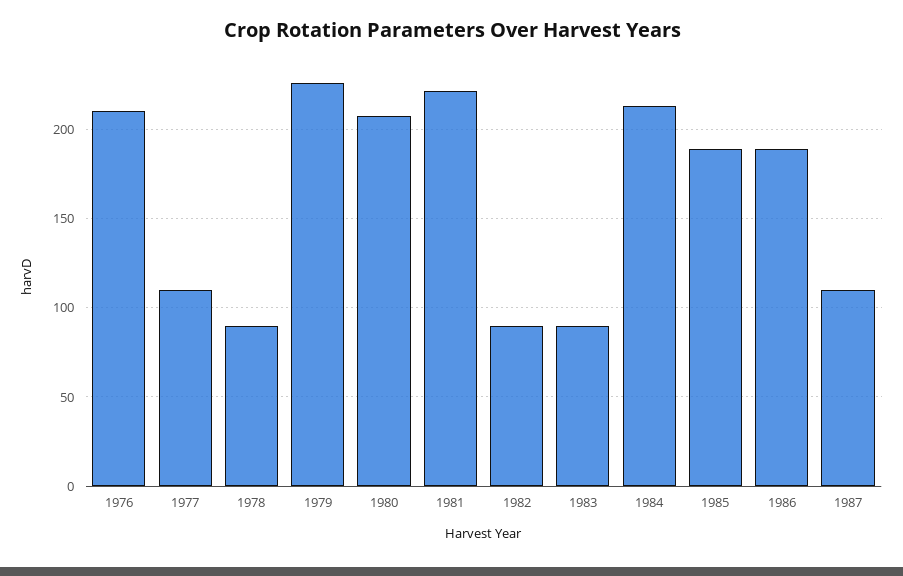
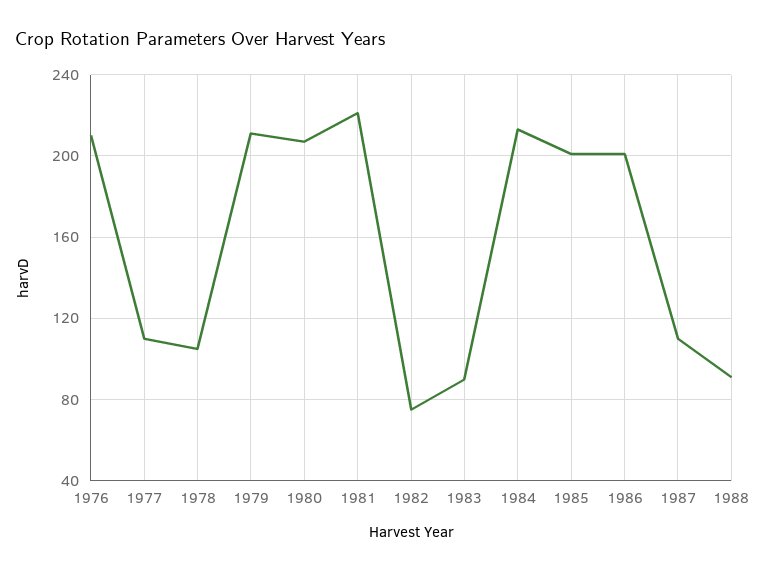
1978: 90 -> 105
1979: 225 -> 210
1982: 90 -> 75
1985: 190 -> 200
1986: 190 -> 200
1988: none -> 90

